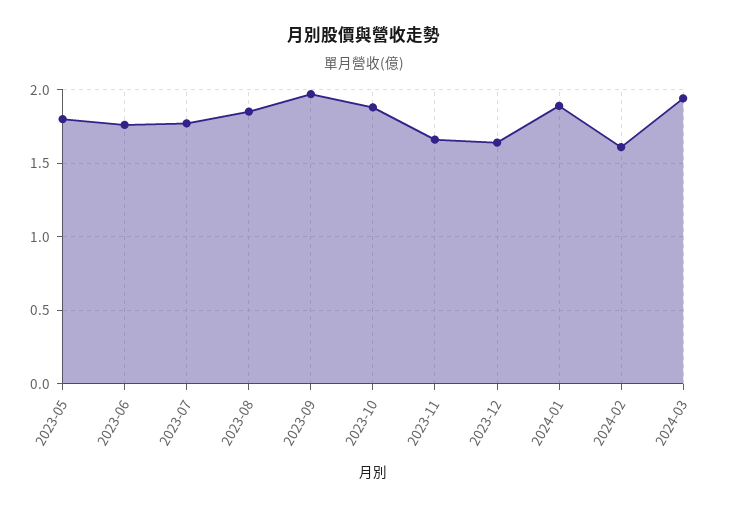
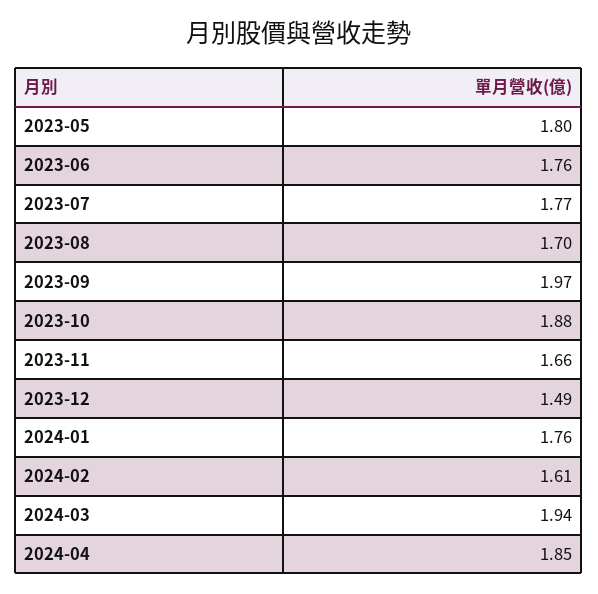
2023-08: 1.85 -> 1.7
2023-12: 1.65 -> 1.49
2024-01: 1.9 -> 1.76
2024-04: none -> 1.85

